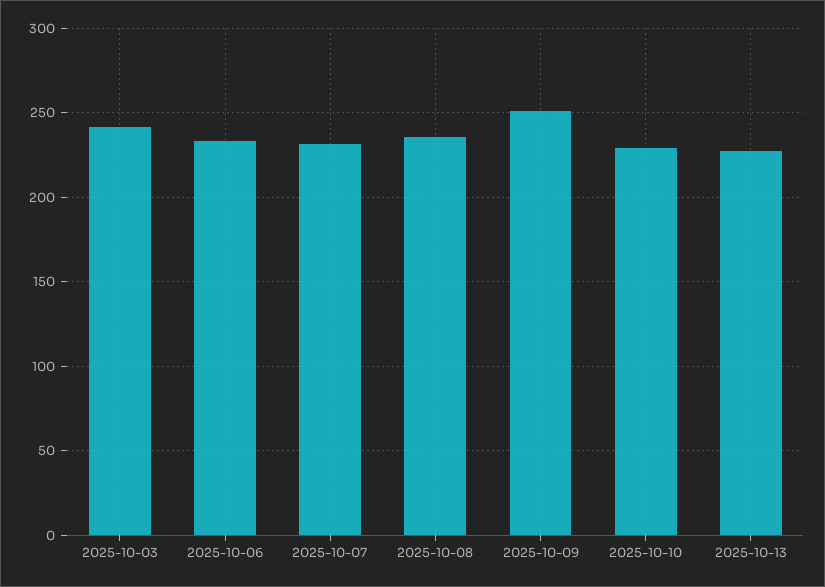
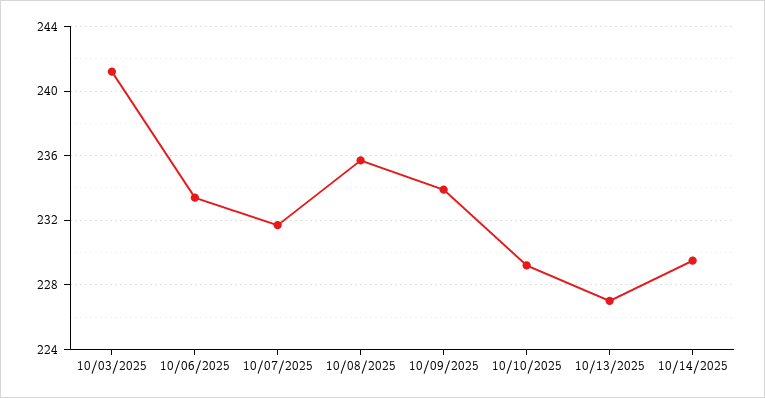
2025-10-09: 250 -> 234
10/14/2025: none -> 229.5

